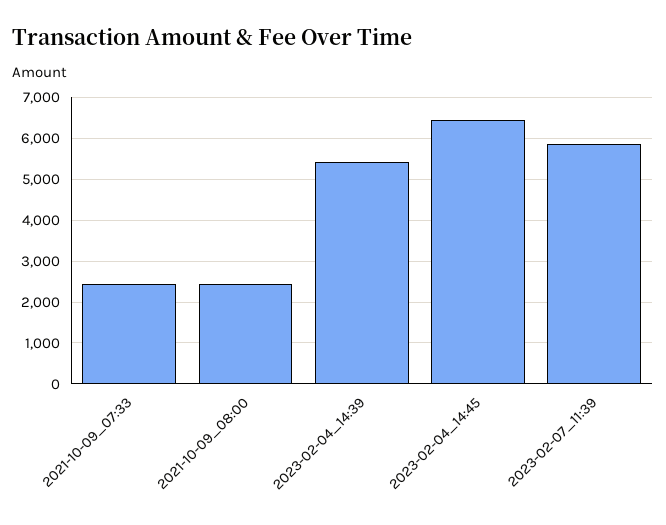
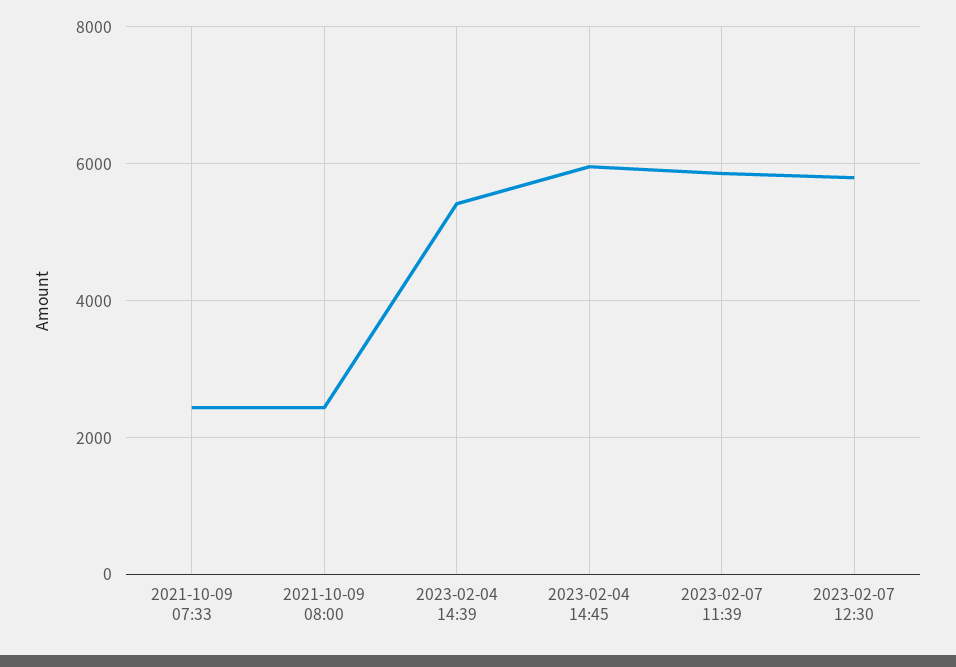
2023-02-04_14:45: 6400 -> 6000
2023-02-07 12:30: none -> 5800

